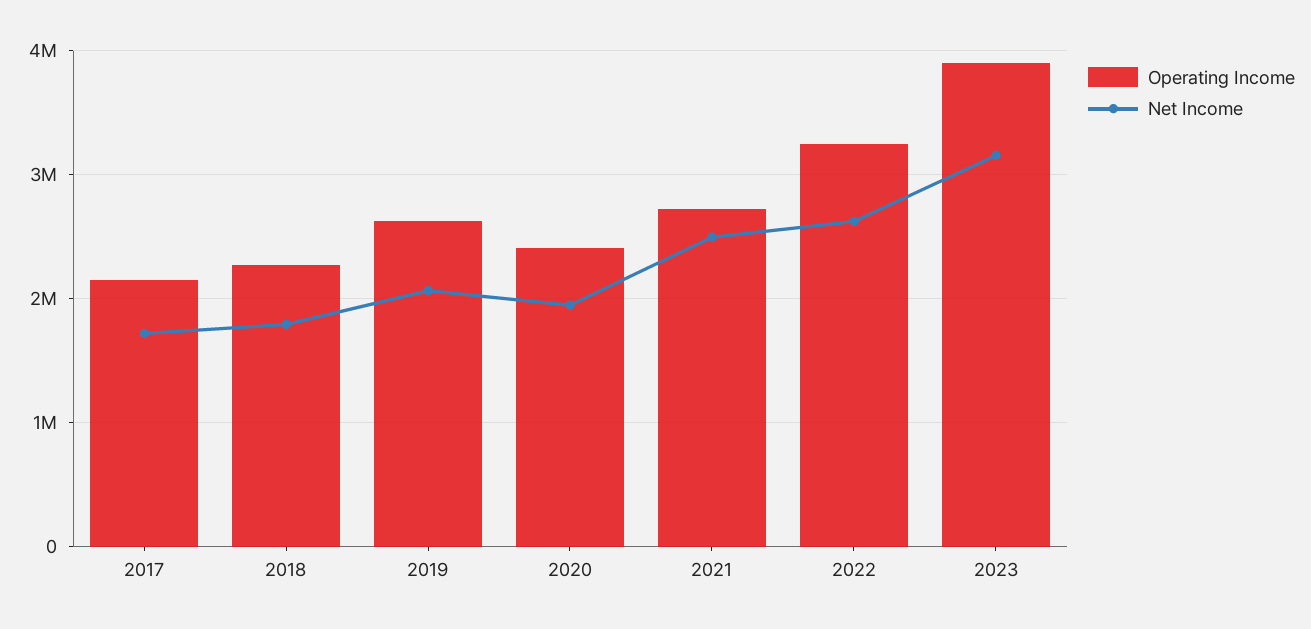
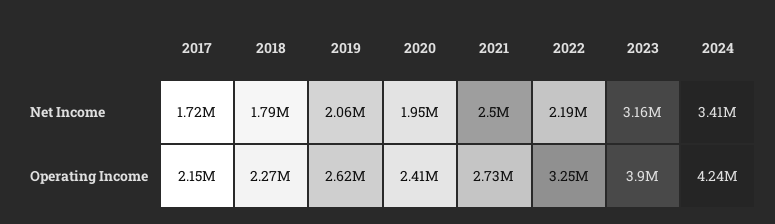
Net Income, 2022: 2600000 -> 2190000
Net Income, 2024: none -> 3410000
Operating Income, 2024: none -> 4240000

